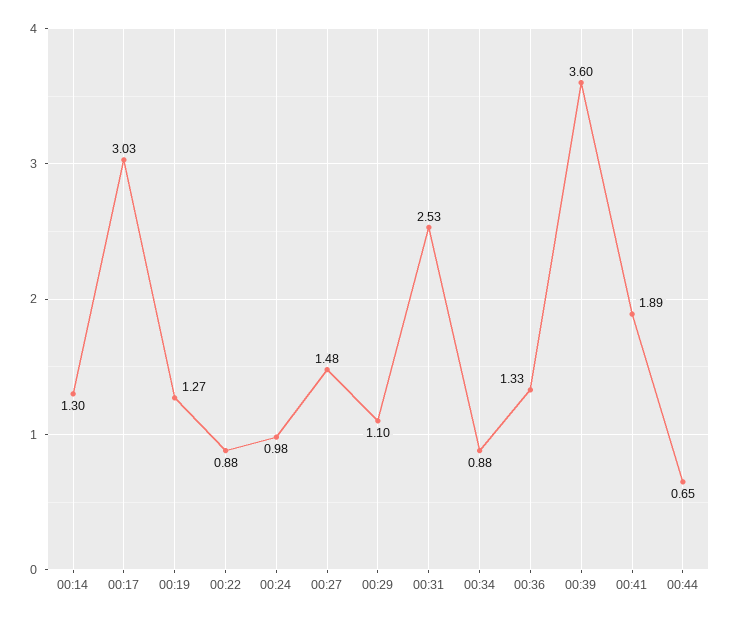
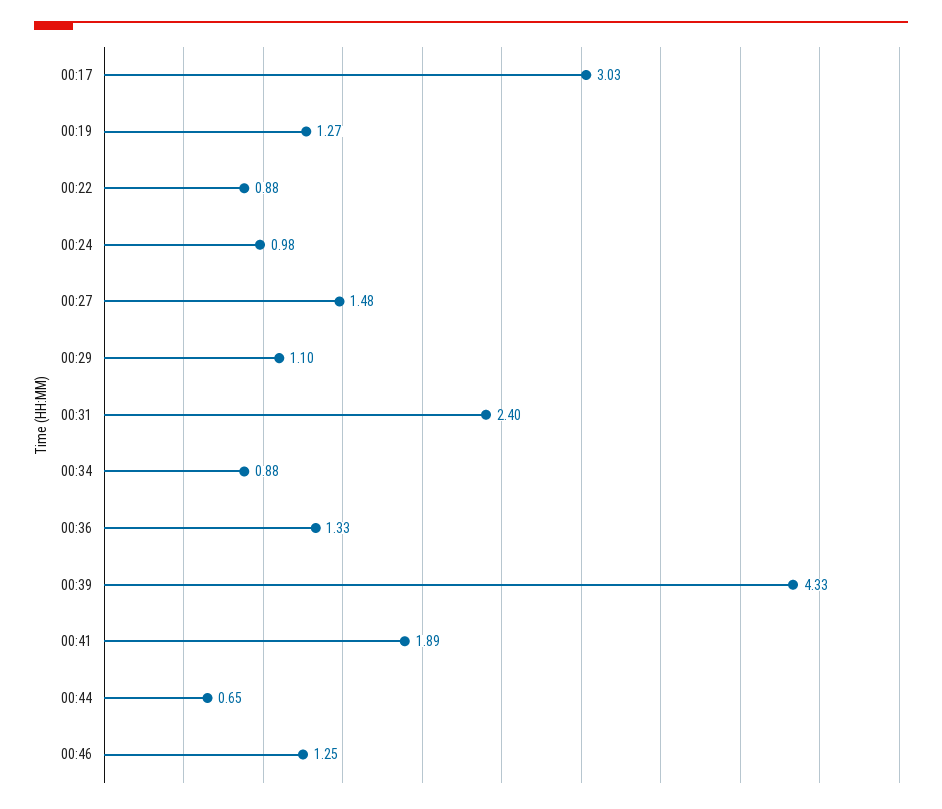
00:14: 1.3 -> none
00:31: 2.53 -> 2.4
00:39: 3.6 -> 4.33
00:46: none -> 1.25

